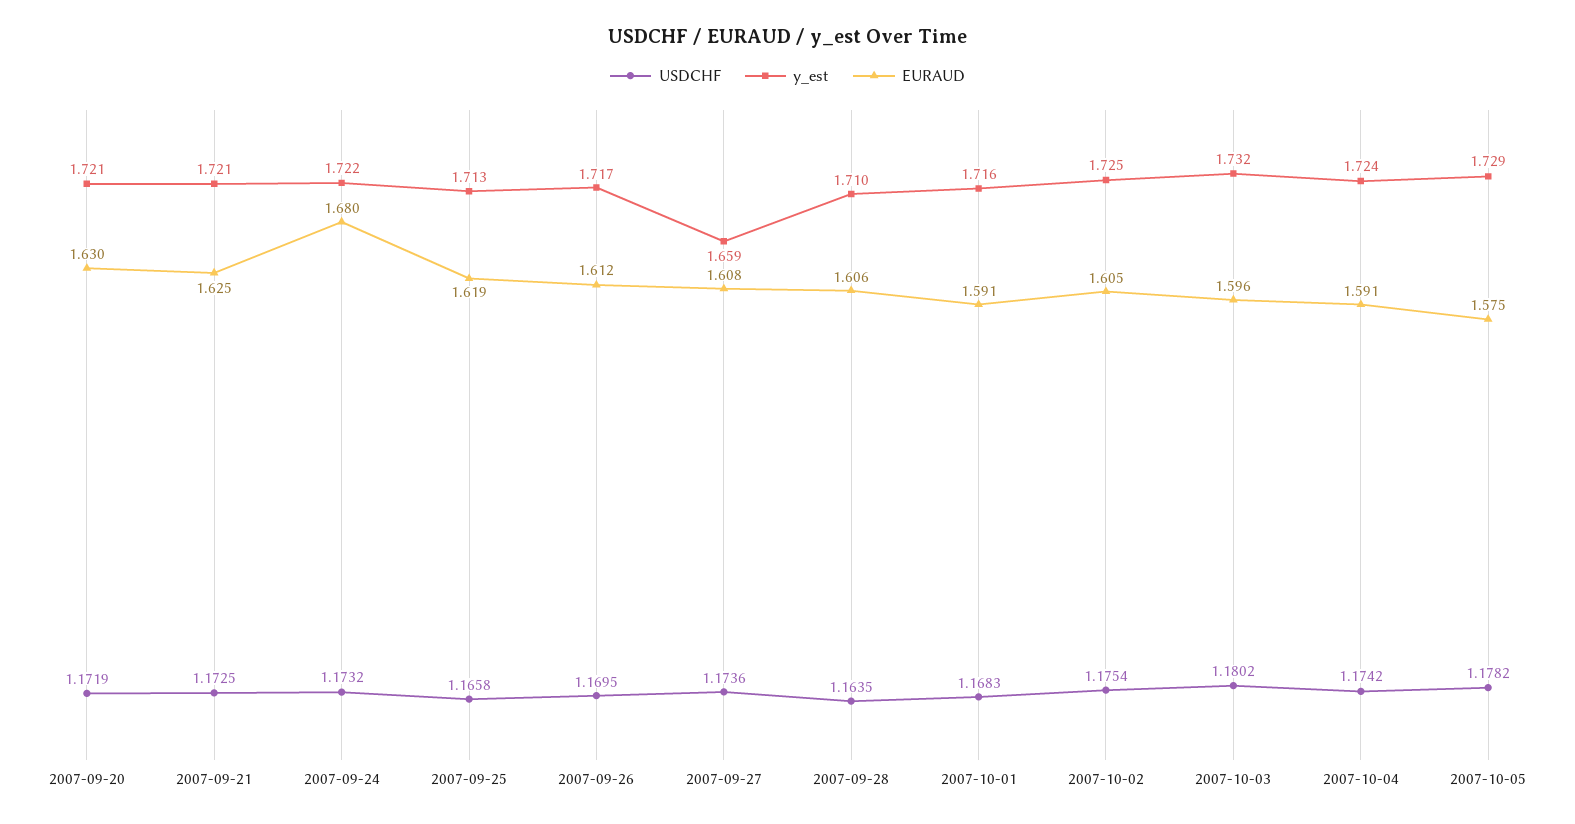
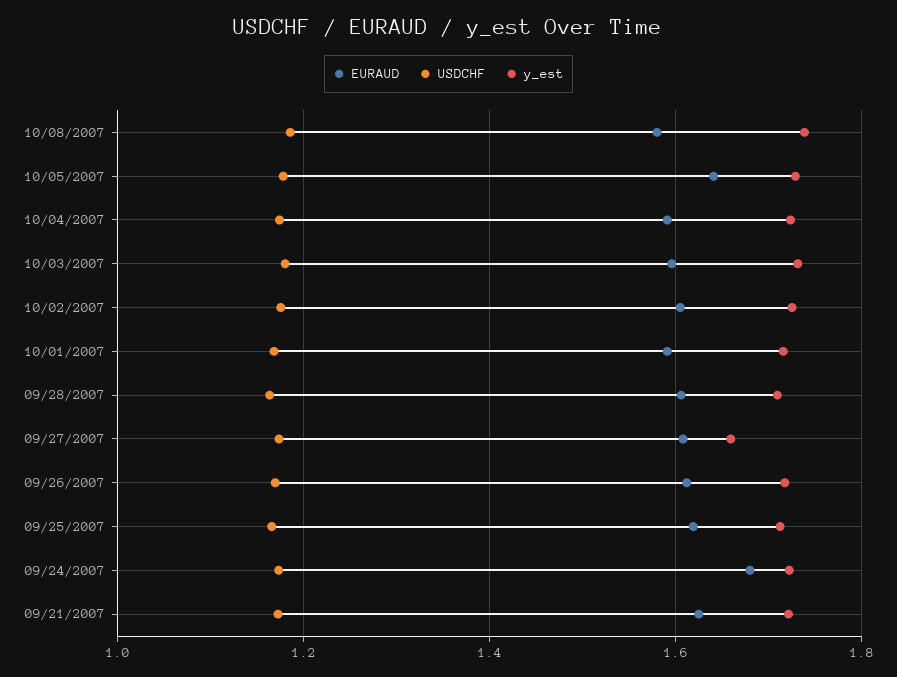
USDCHF, 2007-09-20: 1.1719 -> none
y_est, 2007-09-20: 1.721 -> none
EURAUD, 2007-09-20: 1.63 -> none
EURAUD, 2007-10-05: 1.575 -> 1.64
EURAUD, 10/08/2007: none -> 1.58
USDCHF, 10/08/2007: none -> 1.18
y_est, 10/08/2007: none -> 1.74

